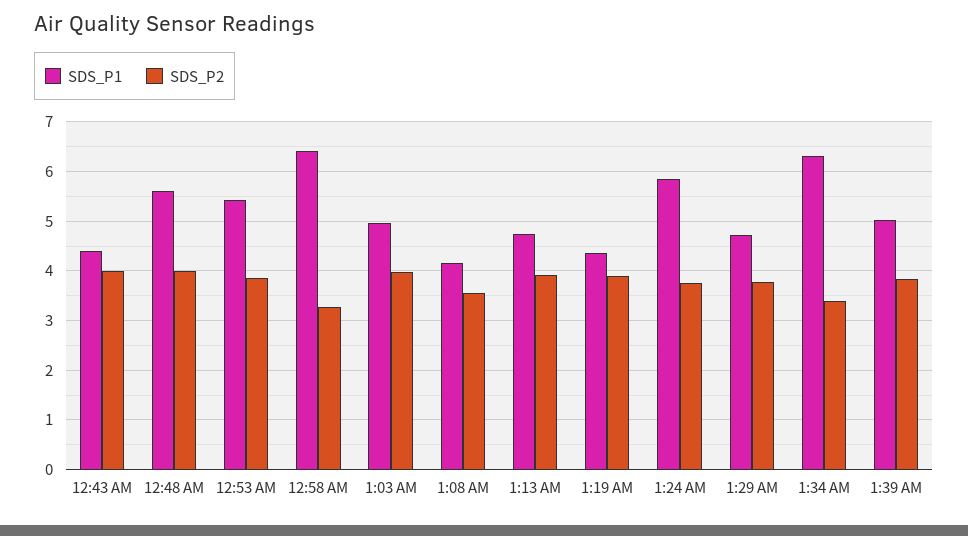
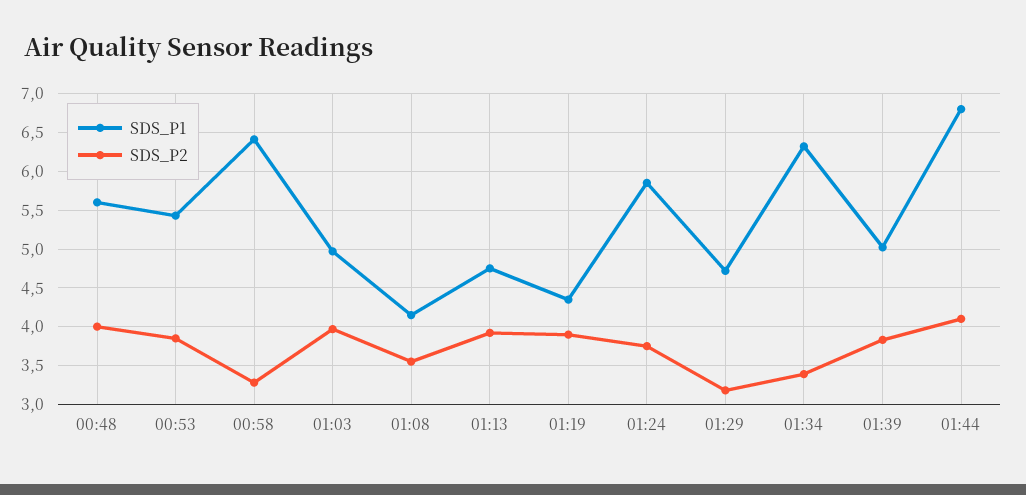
SDS_P1, 12:43 AM: 4.4 -> none
SDS_P2, 12:43 AM: 4 -> none
SDS_P2, 1:29 AM: 3.8 -> 3.2
SDS_P1, 01:44: none -> 6.8
SDS_P2, 01:44: none -> 4.1

